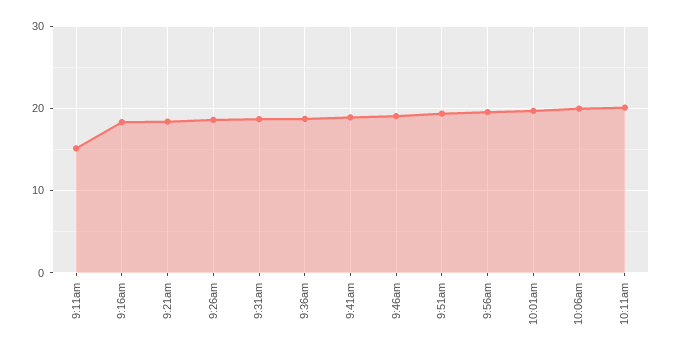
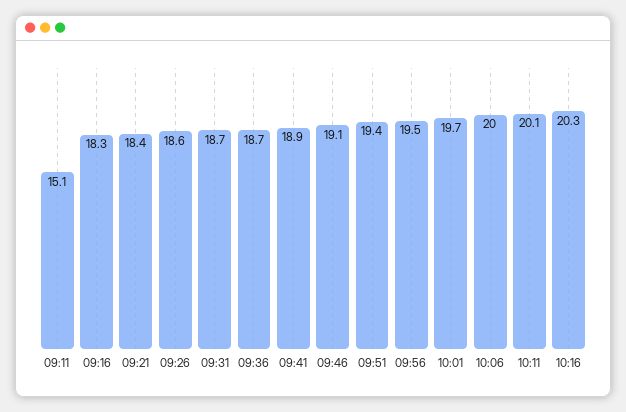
10:16: none -> 20.3

